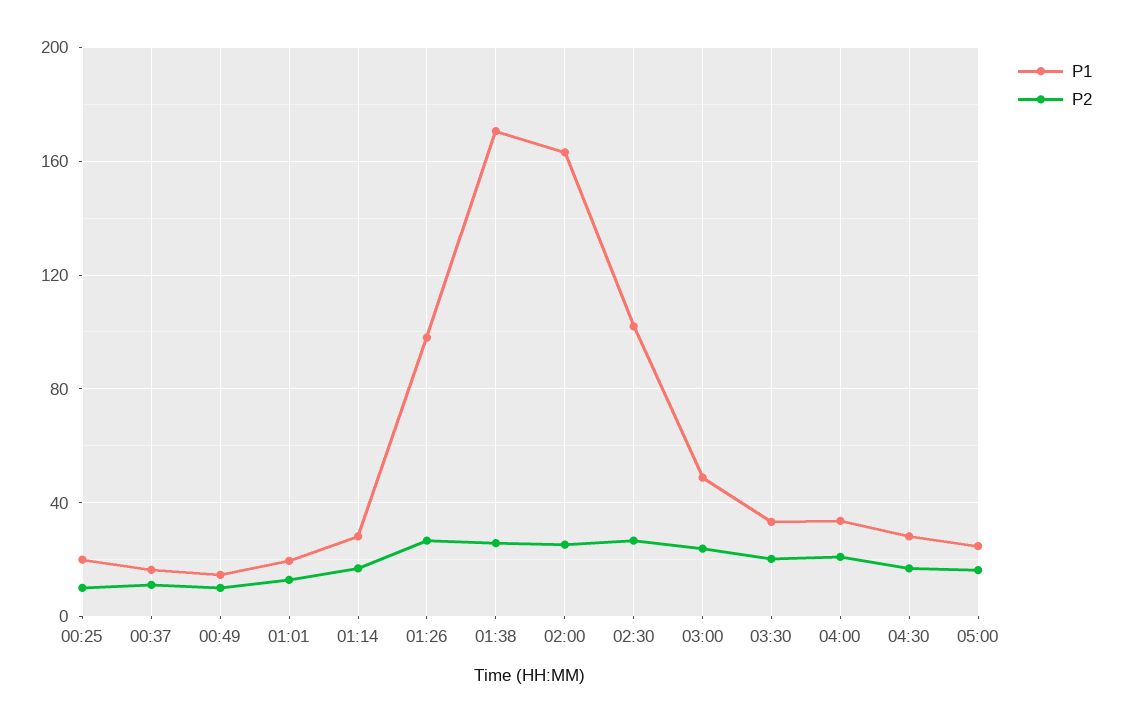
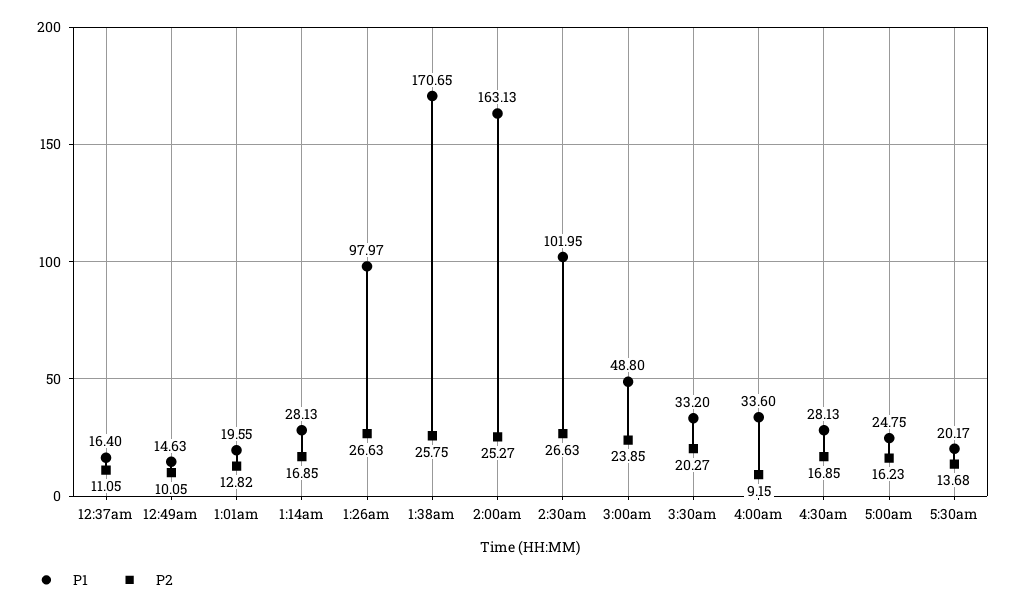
P1, 00:25: 20 -> none
P2, 00:25: 10 -> none
P2, 04:00: 20 -> 9.15
P1, 5:30am: none -> 20.17
P2, 5:30am: none -> 13.68

